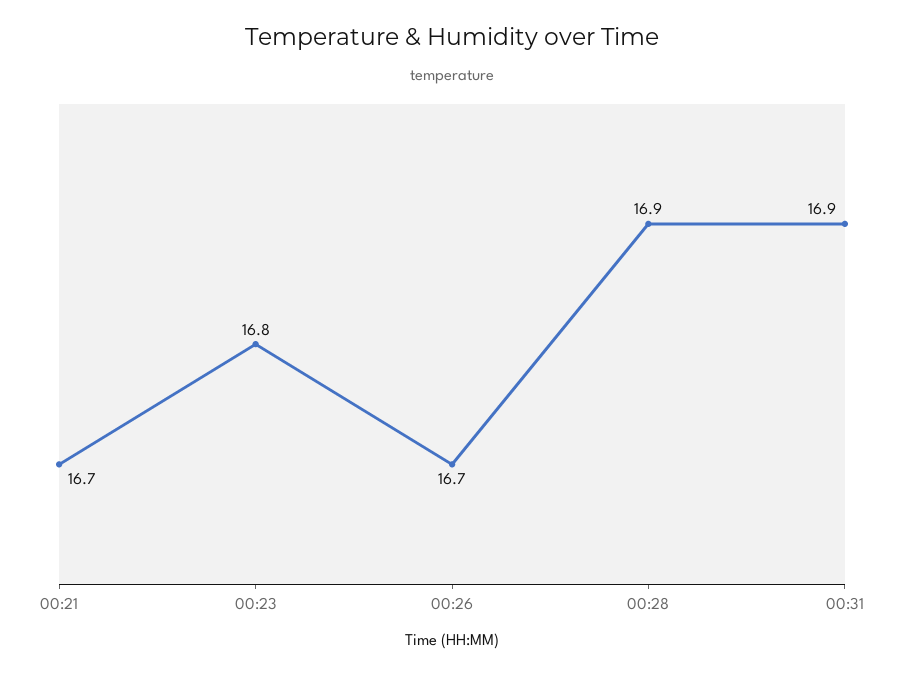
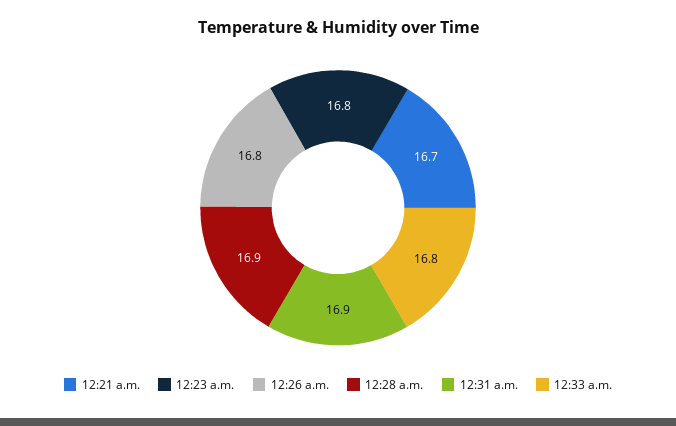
00:26: 16.7 -> 16.8
12:33 a.m.: none -> 16.8

